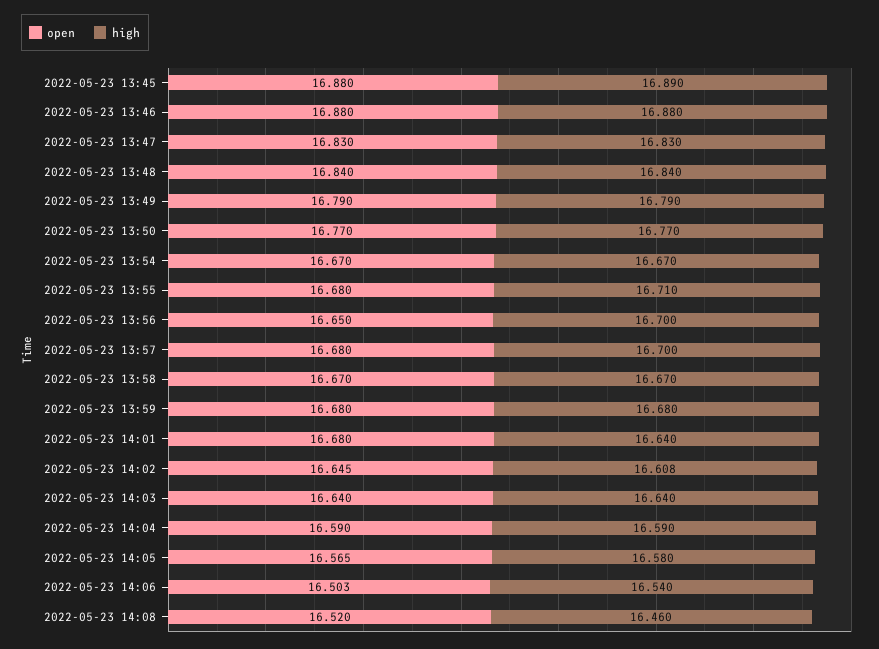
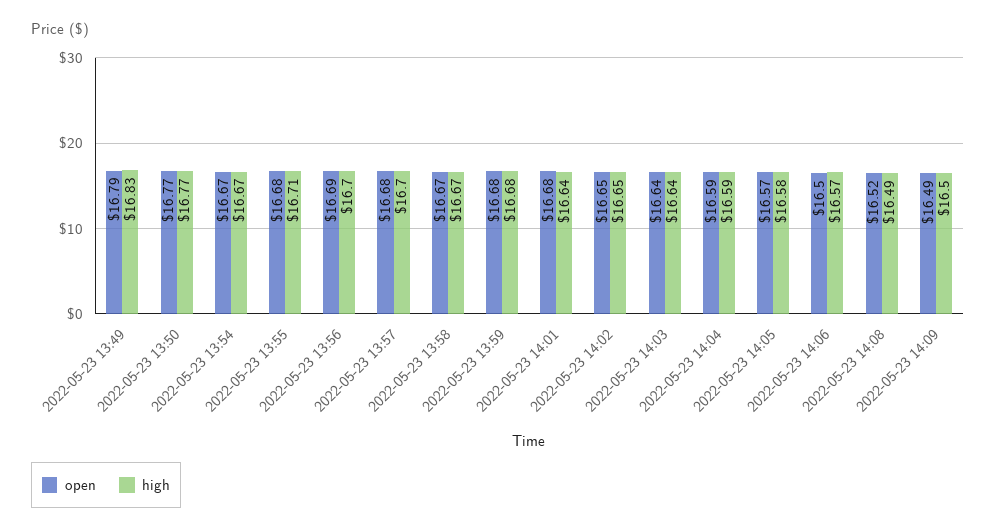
open, 2022-05-23 13:45: 16.88 -> none
high, 2022-05-23 13:45: 16.89 -> none
open, 2022-05-23 13:46: 16.88 -> none
high, 2022-05-23 13:46: 16.88 -> none
open, 2022-05-23 13:47: 16.83 -> none
high, 2022-05-23 13:47: 16.83 -> none
open, 2022-05-23 13:48: 16.84 -> none
high, 2022-05-23 13:48: 16.84 -> none
high, 2022-05-23 13:49: 16.79 -> 16.83
open, 2022-05-23 13:56: 16.65 -> 16.69
high, 2022-05-23 14:02: 16.608 -> 16.65
high, 2022-05-23 14:06: 16.54 -> 16.57
high, 2022-05-23 14:08: 16.46 -> 16.49
open, 2022-05-23 14:09: none -> 16.49
high, 2022-05-23 14:09: none -> 16.5

